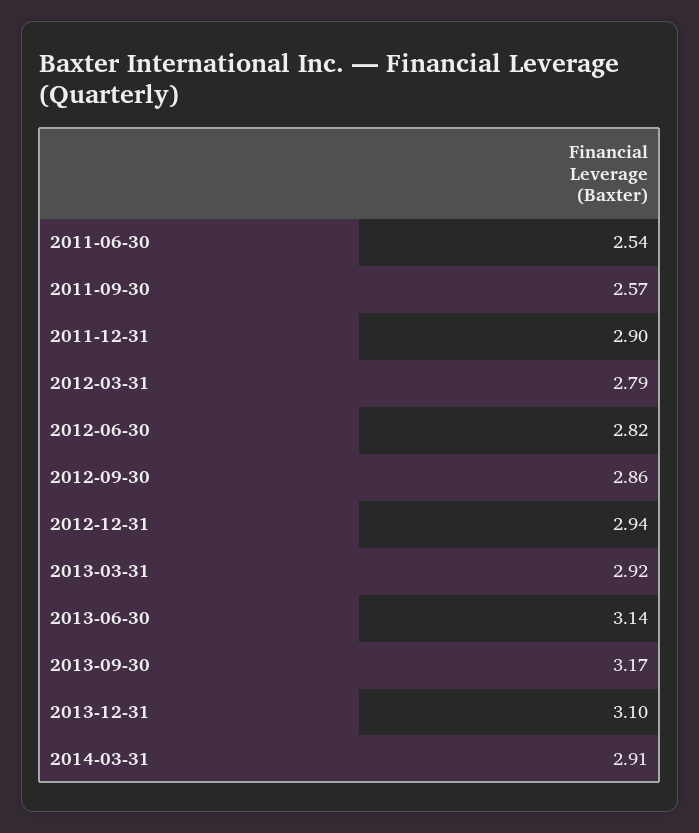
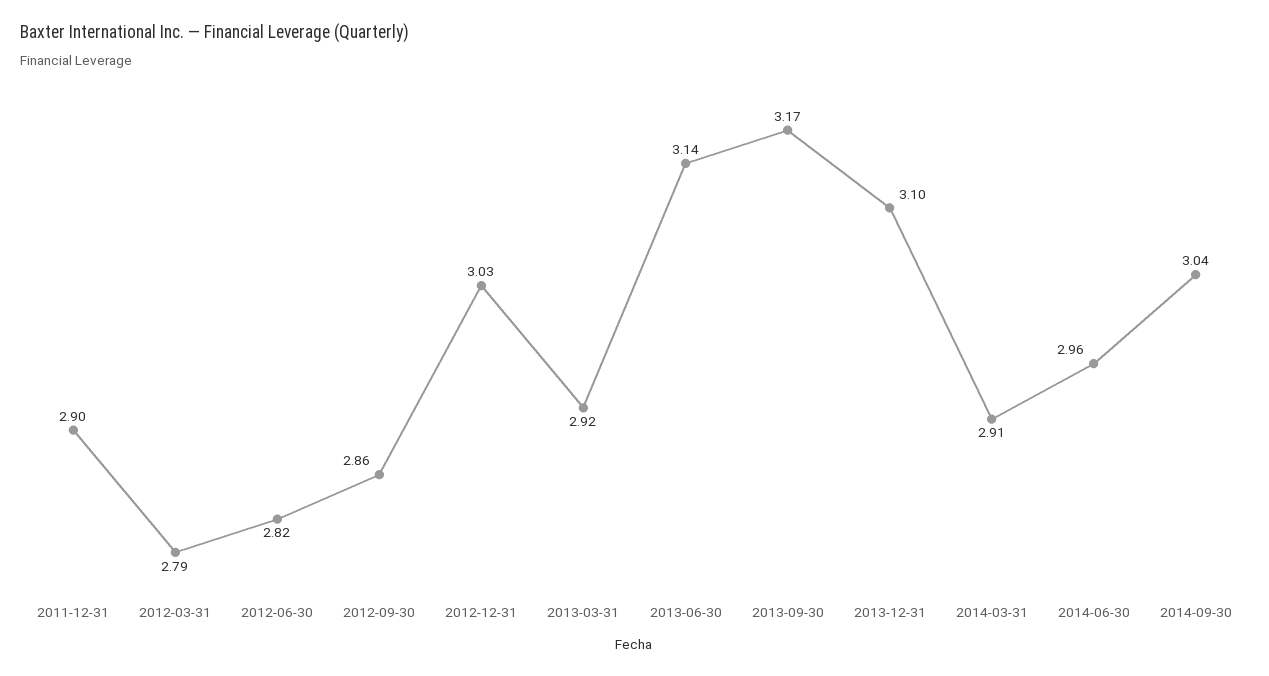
2011-06-30: 2.54 -> none
2011-09-30: 2.57 -> none
2012-12-31: 2.94 -> 3.03
2014-06-30: none -> 2.96
2014-09-30: none -> 3.04

